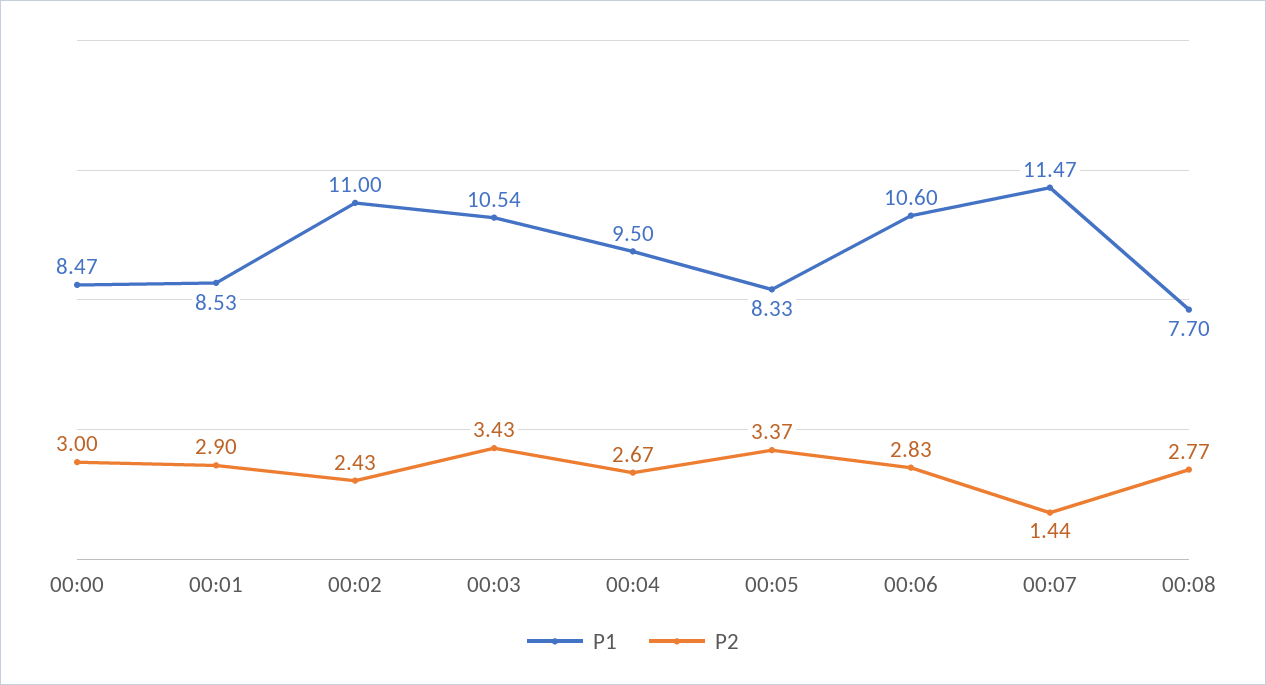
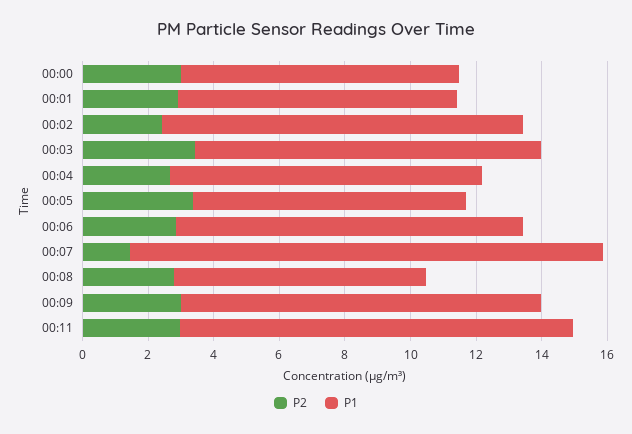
P1, 00:07: 11.47 -> 14.5
P2, 00:09: none -> 3
P1, 00:09: none -> 11
P2, 00:11: none -> 3
P1, 00:11: none -> 12

